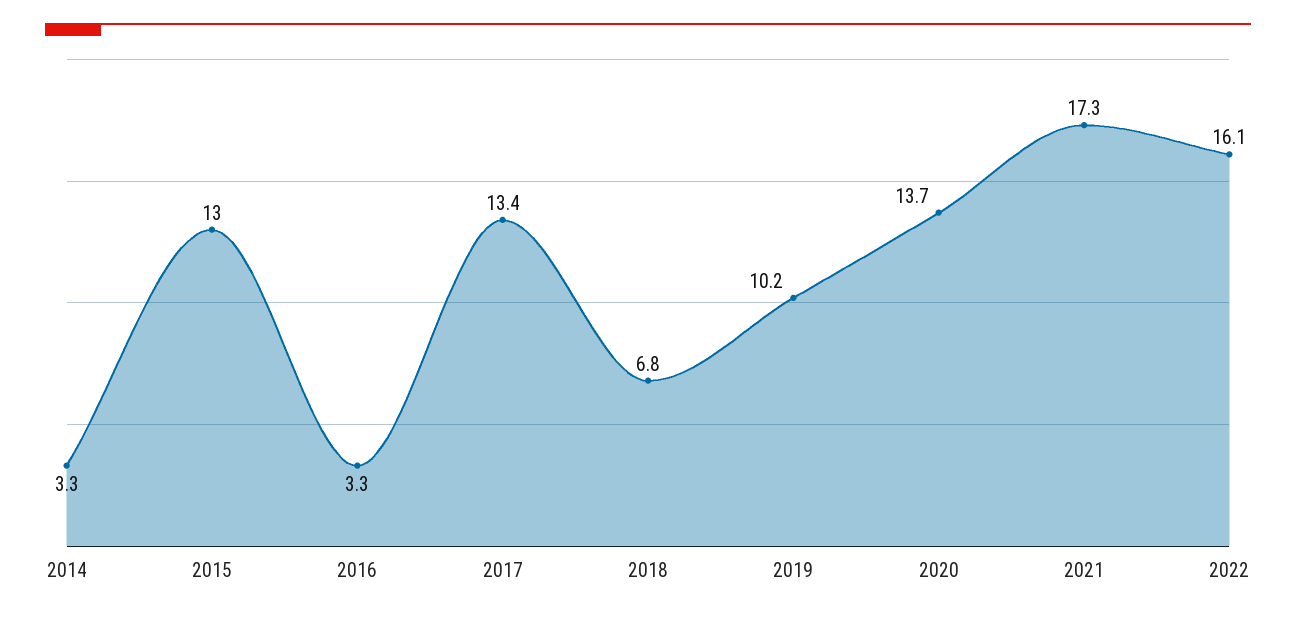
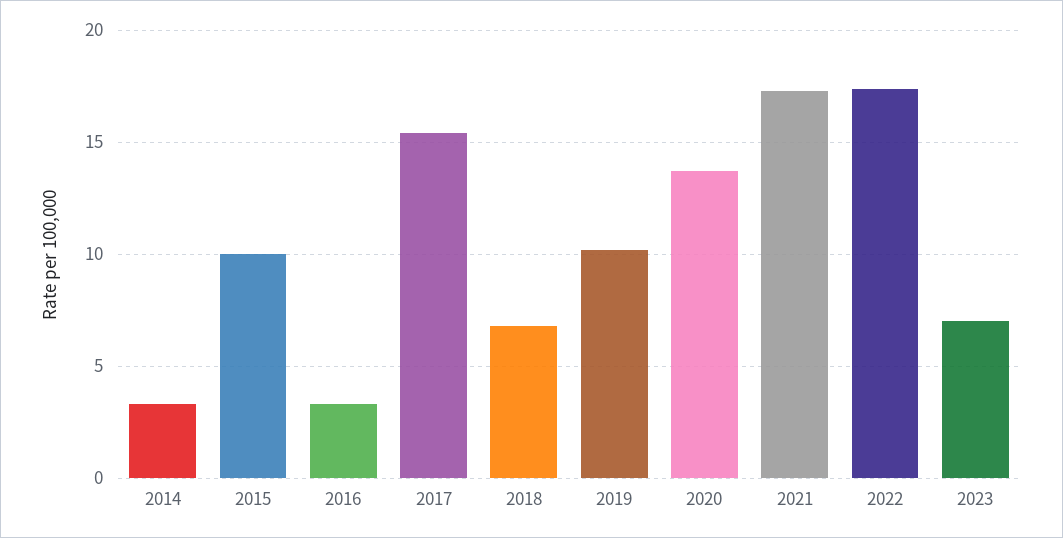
2015: 13 -> 10
2017: 13.4 -> 15.5
2022: 16.1 -> 17.5
2023: none -> 7

